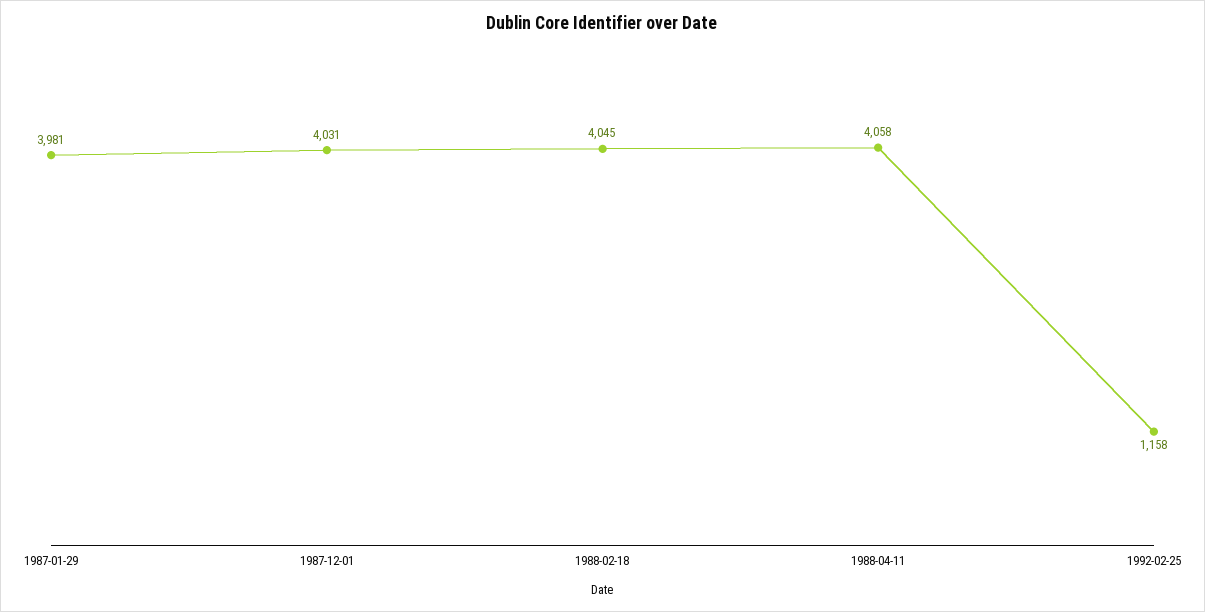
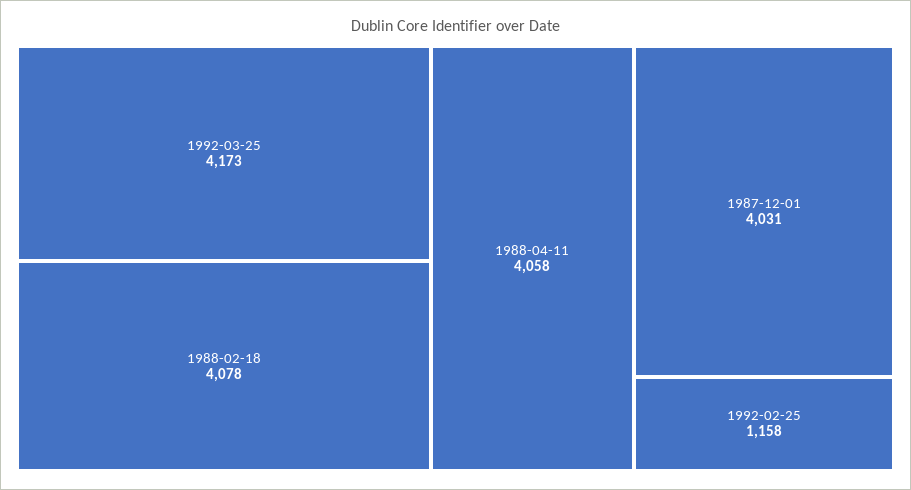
1987-01-29: 3981 -> none
1988-02-18: 4045 -> 4078
1992-03-25: none -> 4173

